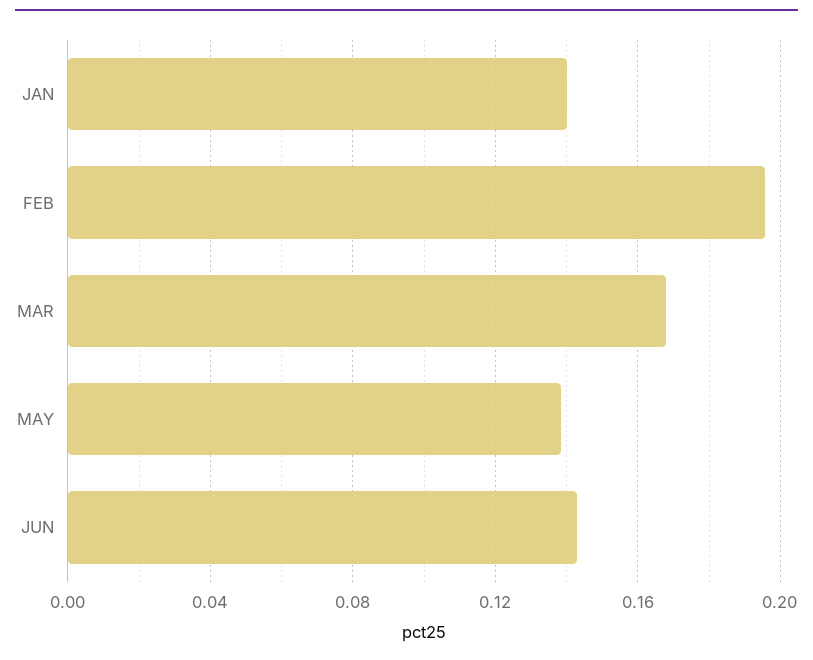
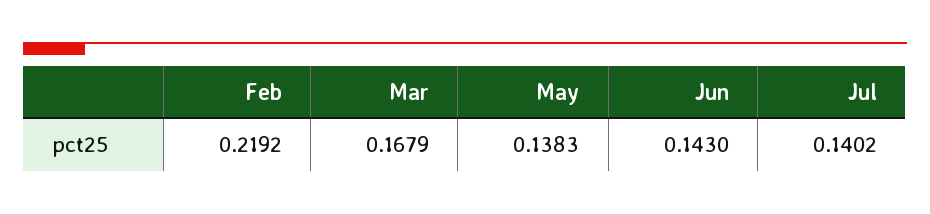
JAN: 0.14 -> none
FEB: 0.195 -> 0.2192
Jul: none -> 0.1402

